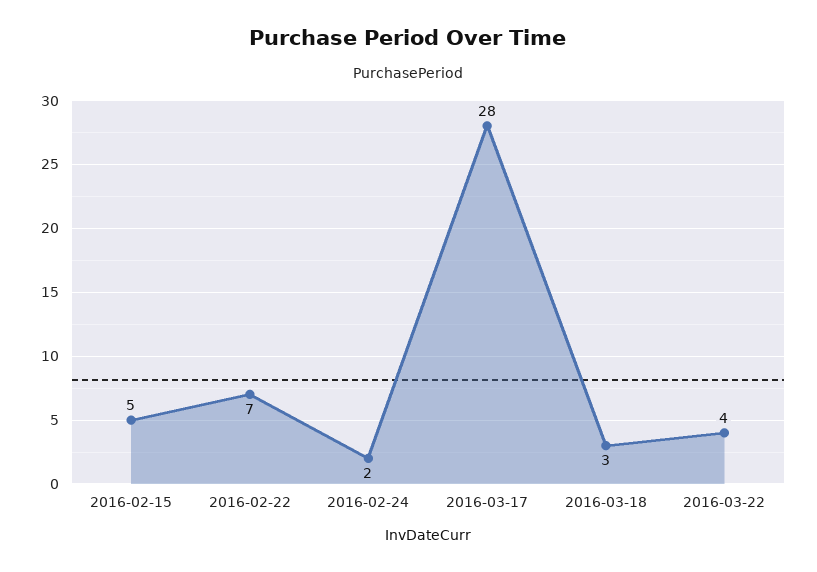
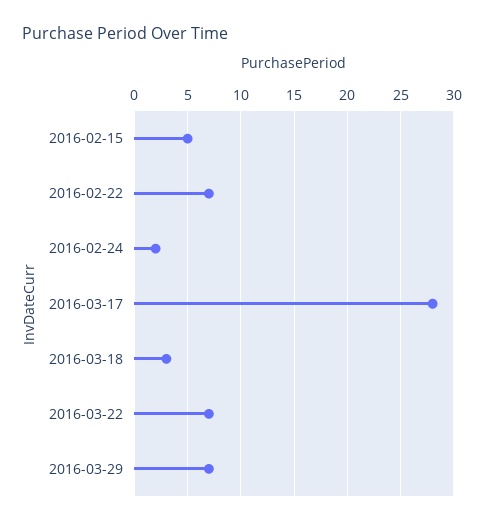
2016-03-22: 4 -> 7
2016-03-29: none -> 7

